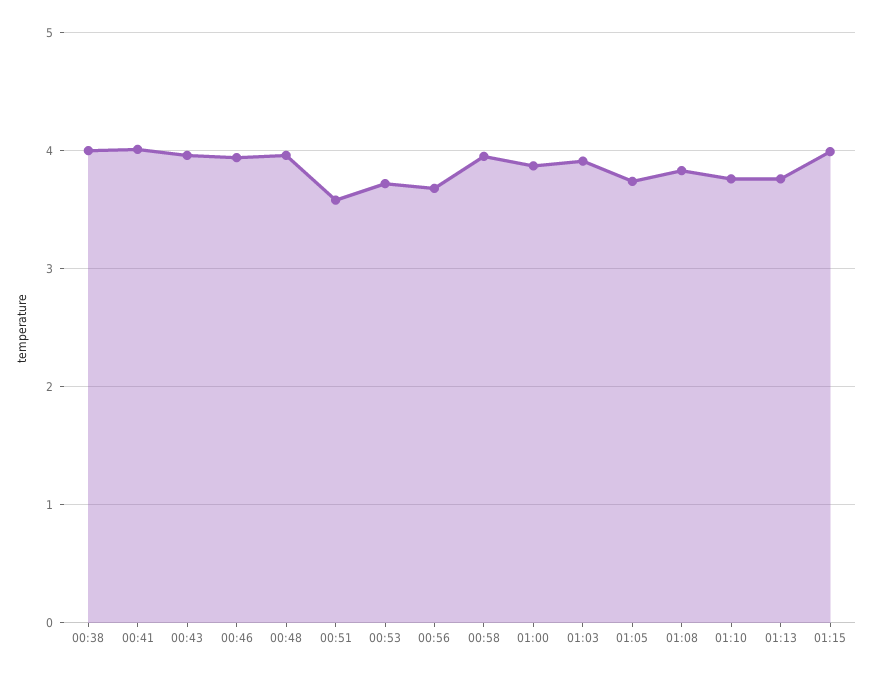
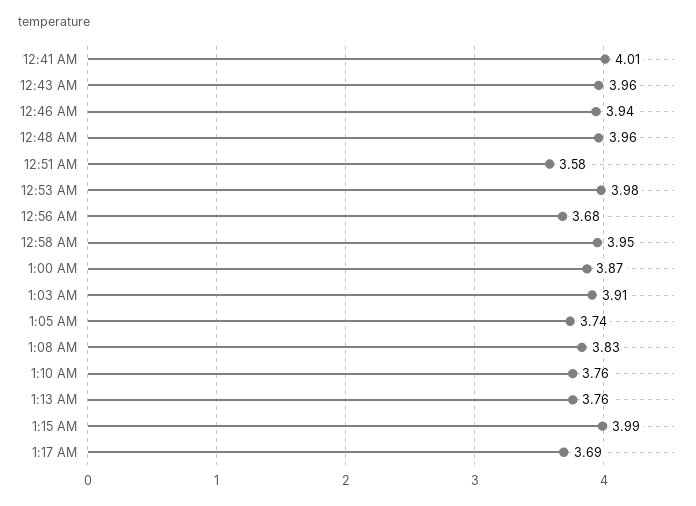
00:38: 4 -> none
00:53: 3.7 -> 3.98
1:17 AM: none -> 3.69

